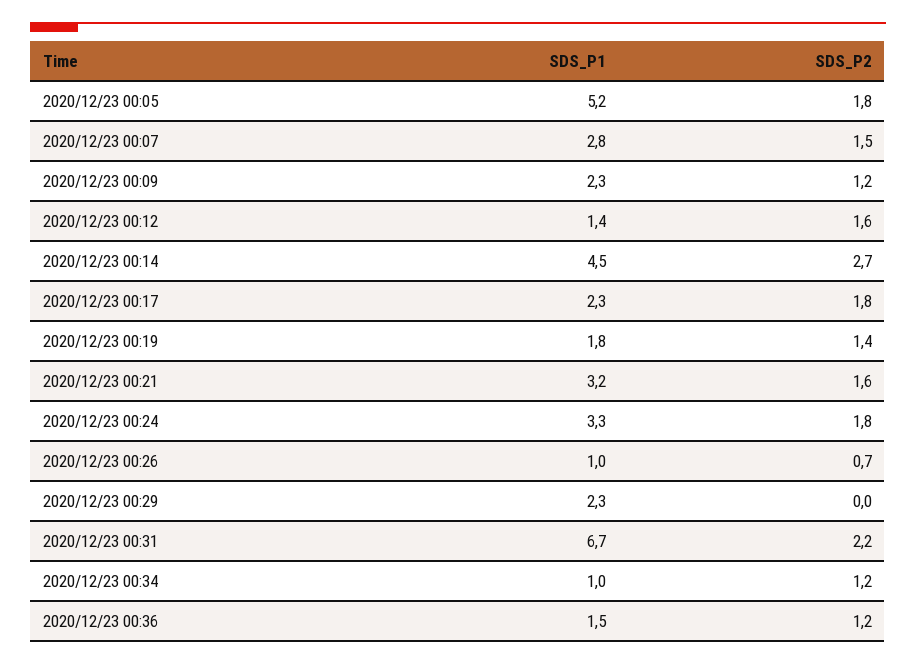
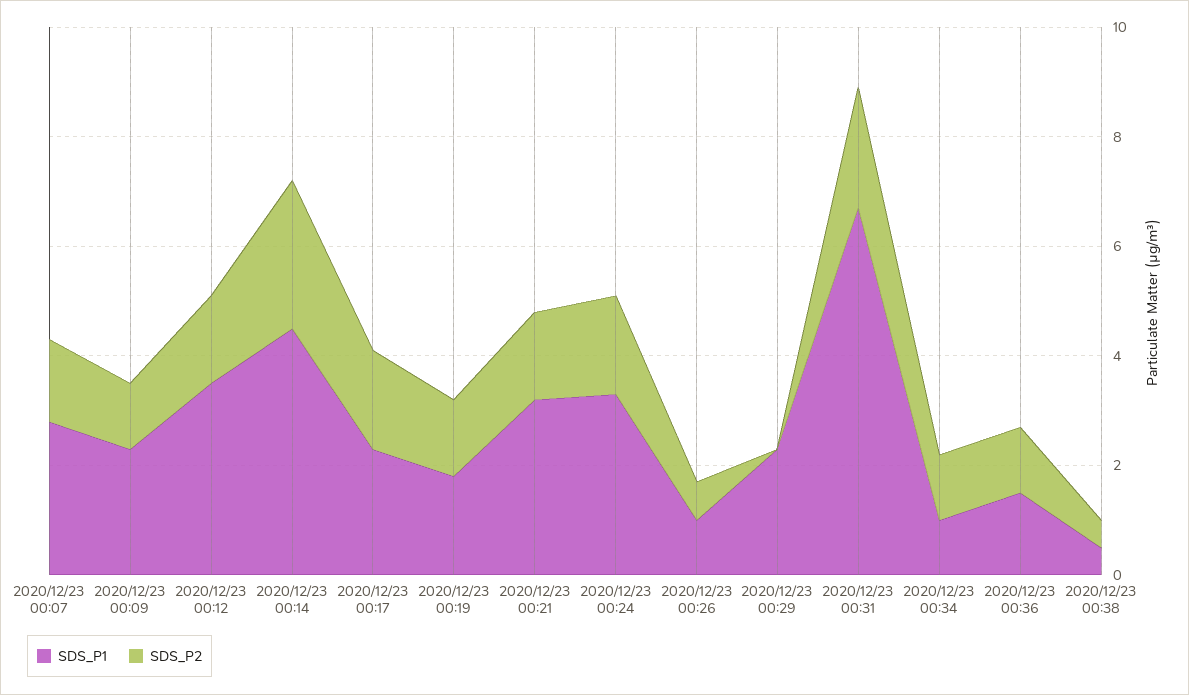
SDS_P1, 2020/12/23 00:05: 5.2 -> none
SDS_P2, 2020/12/23 00:05: 1.8 -> none
SDS_P1, 2020/12/23 00:12: 1.4 -> 3.5
SDS_P1, 2020/12/23 00:38: none -> 0.5
SDS_P2, 2020/12/23 00:38: none -> 0.5

